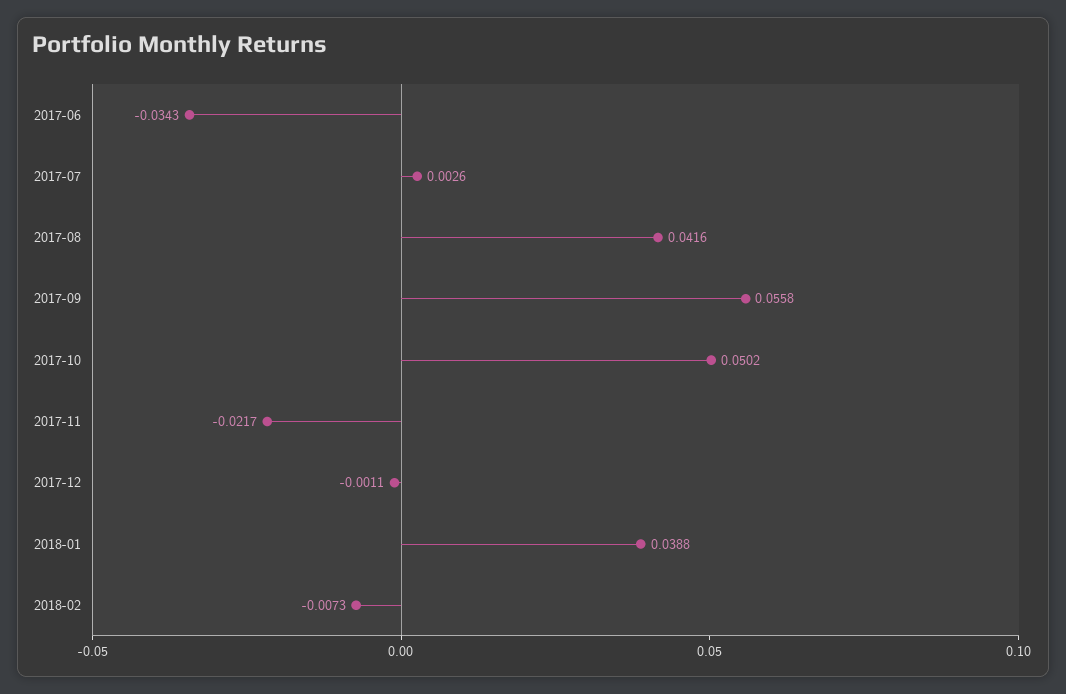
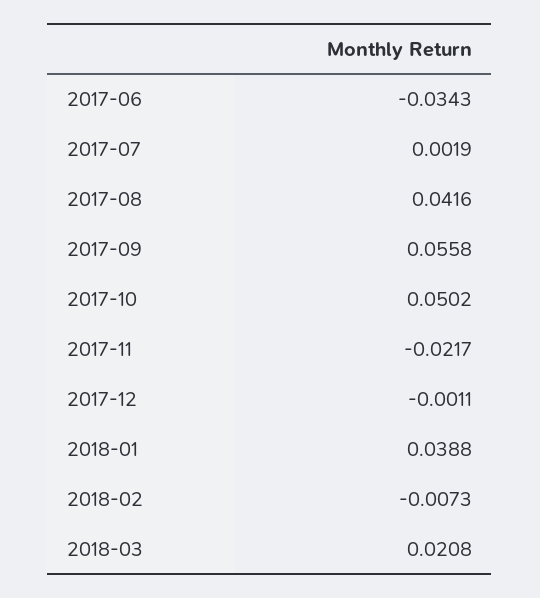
2017-07: 0.0026 -> 0.0019
2018-03: none -> 0.0208

